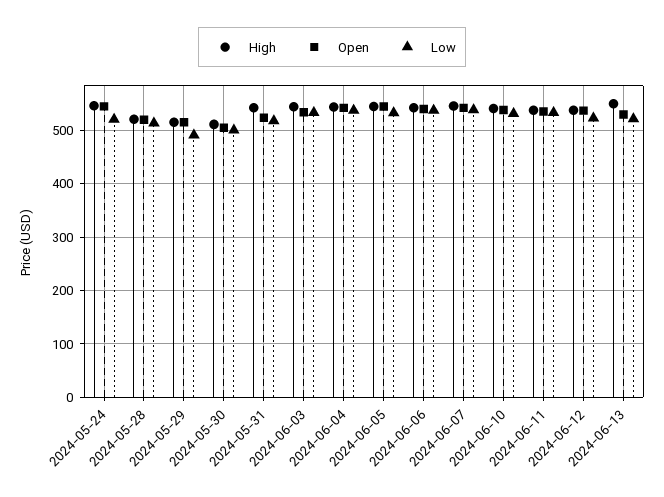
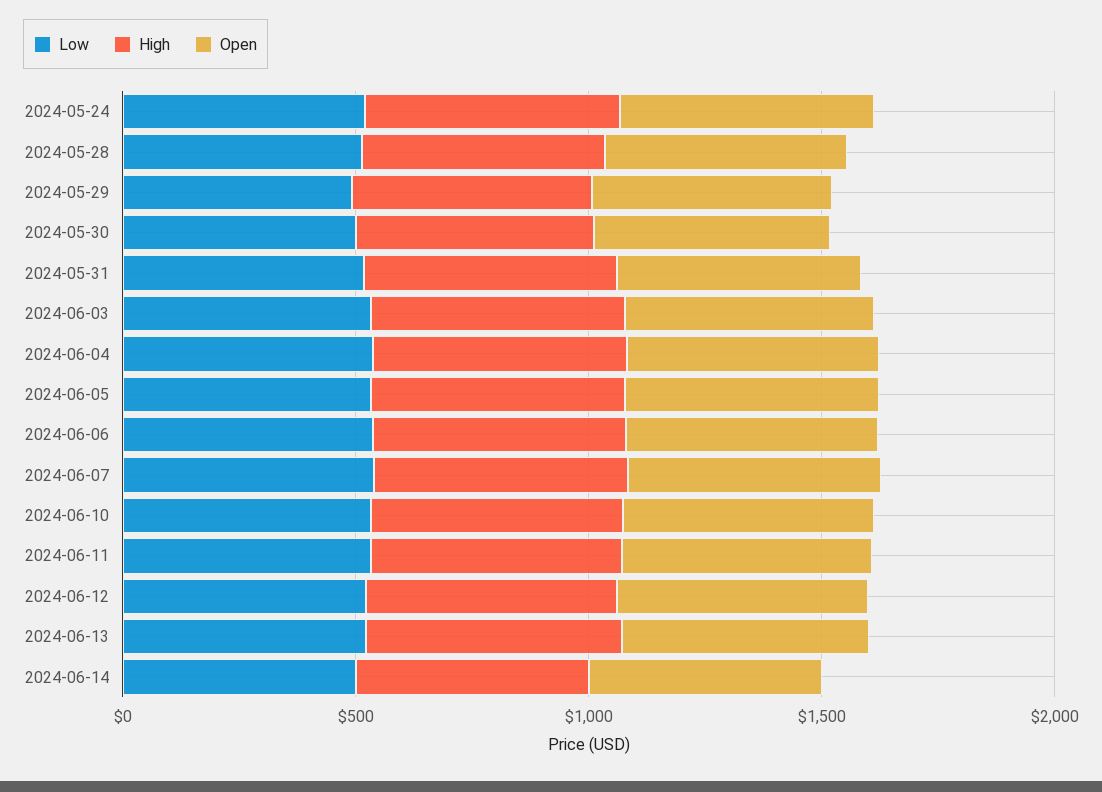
Low, 2024-06-14: none -> 500
High, 2024-06-14: none -> 500
Open, 2024-06-14: none -> 500

